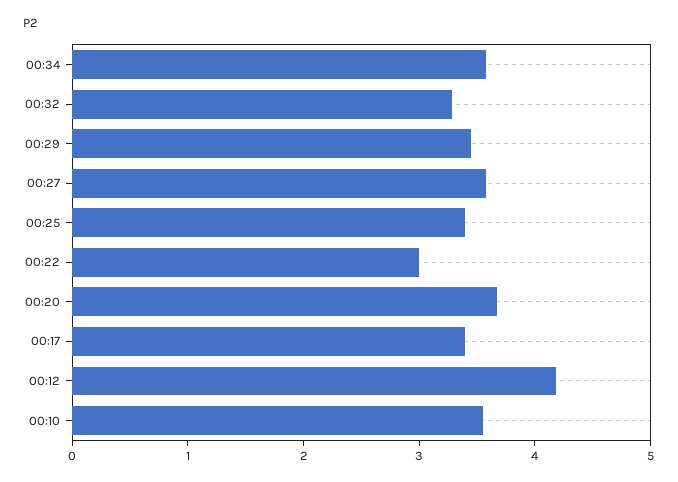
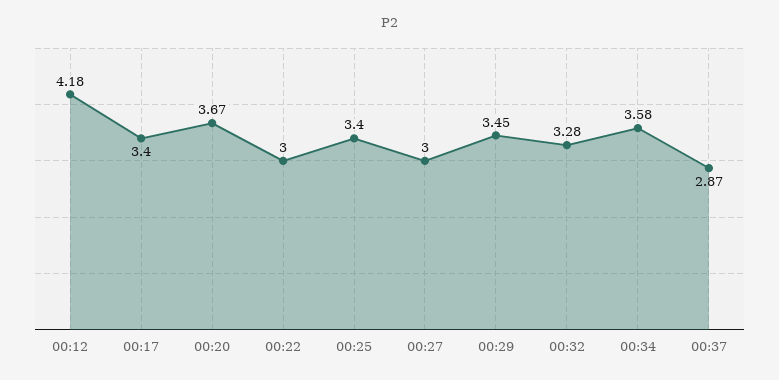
00:27: 3.6 -> 3
00:10: 3.6 -> none
00:37: none -> 2.87

